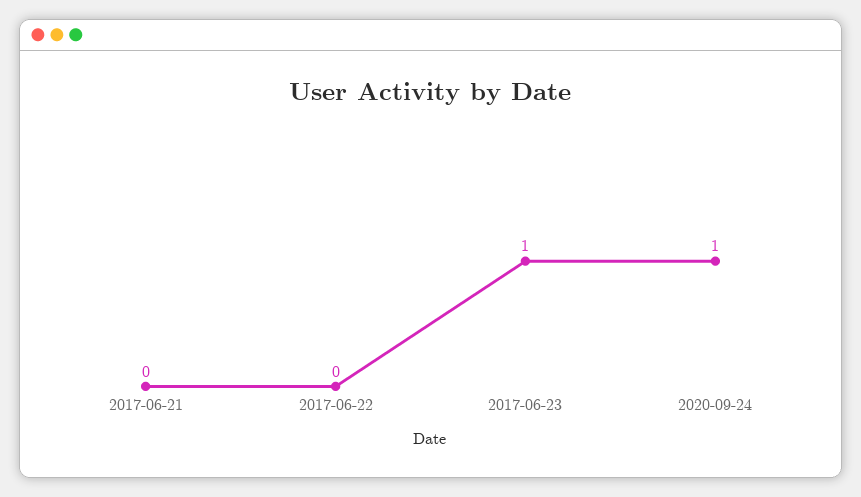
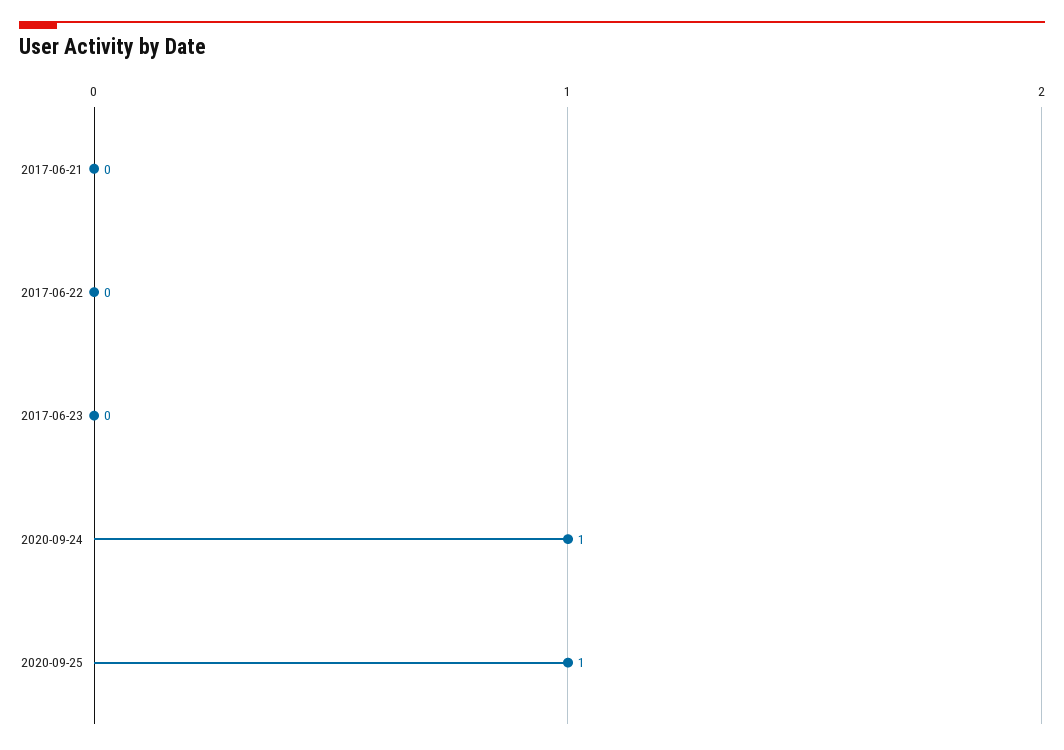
2017-06-23: 1 -> 0
2020-09-25: none -> 1

